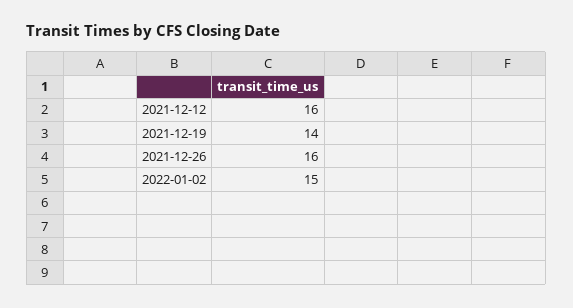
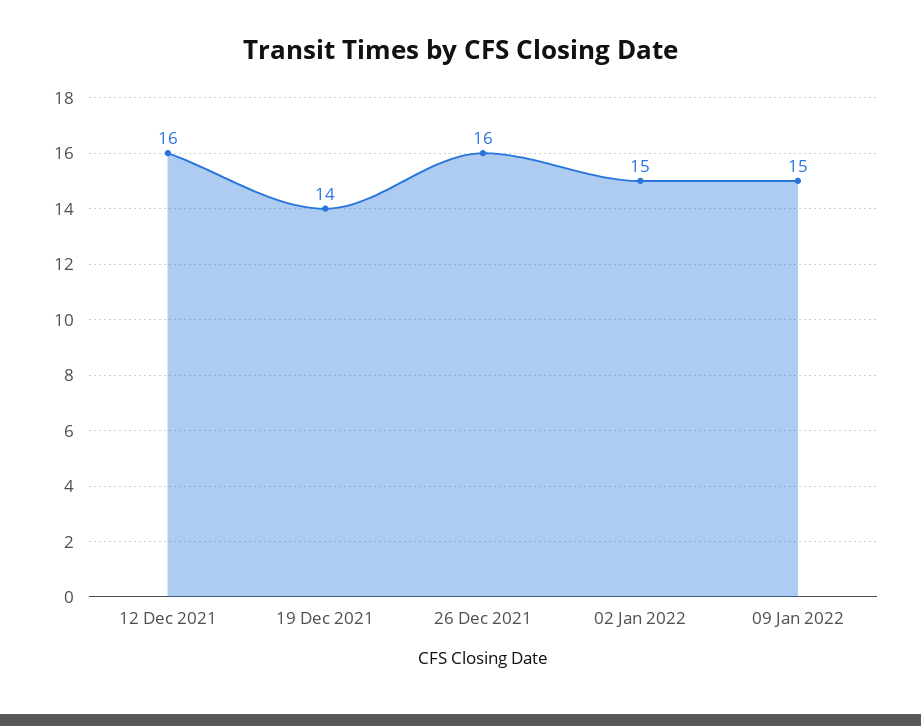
09 Jan 2022: none -> 15

